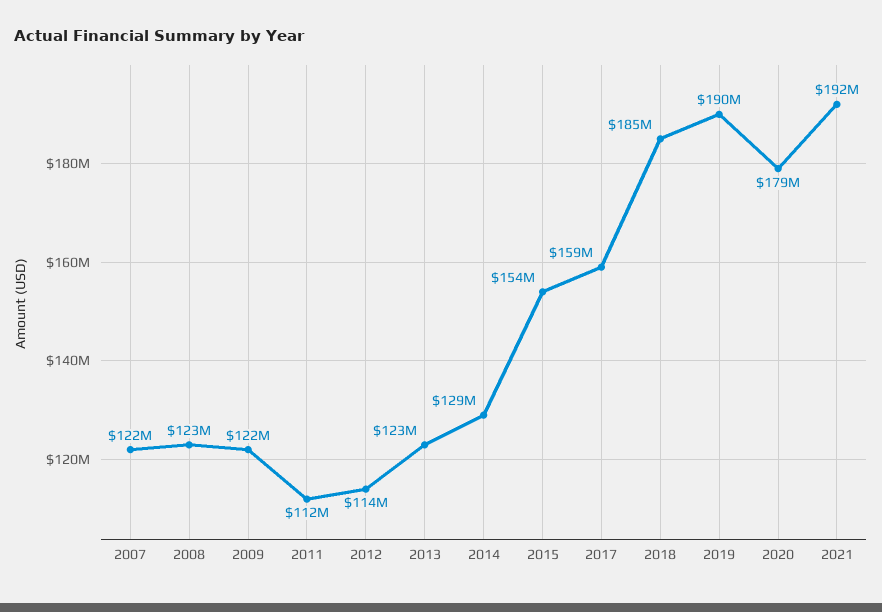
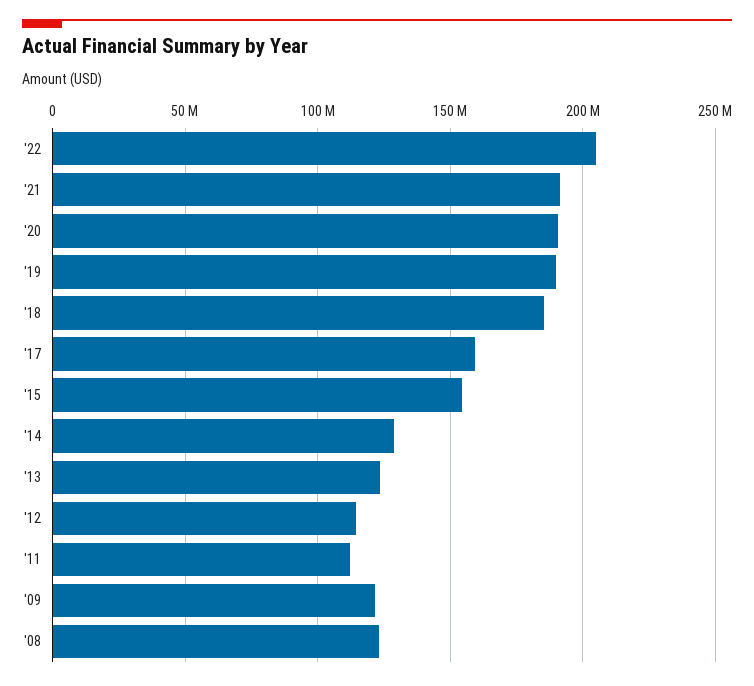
2007: 122000000 -> none
2020: 179000000 -> 190000000
'22: none -> 205000000

